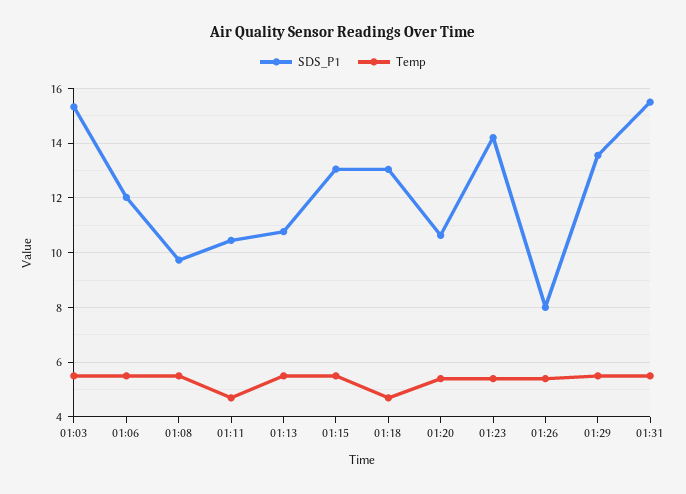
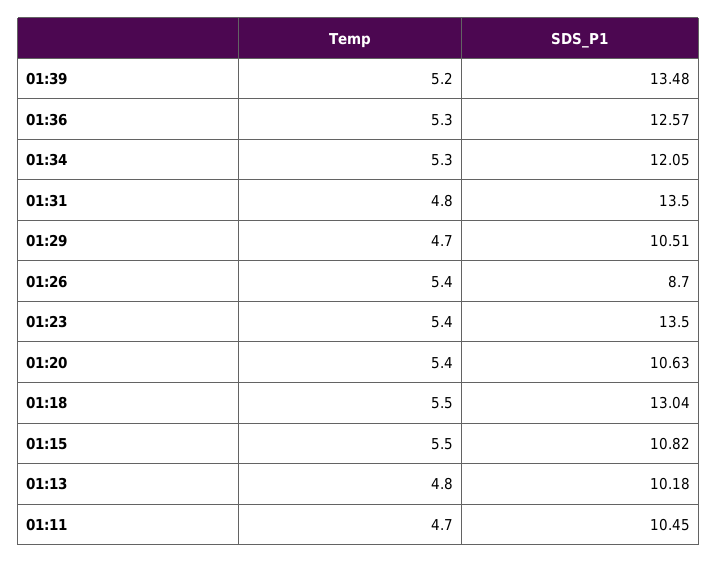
SDS_P1, 01:03: 15.25 -> none
Temp, 01:03: 5.5 -> none
SDS_P1, 01:06: 12 -> none
Temp, 01:06: 5.5 -> none
SDS_P1, 01:08: 9.75 -> none
Temp, 01:08: 5.5 -> none
SDS_P1, 01:13: 10.75 -> 10.18
Temp, 01:13: 5.5 -> 4.8
SDS_P1, 01:15: 13 -> 10.82
Temp, 01:18: 4.75 -> 5.5
SDS_P1, 01:23: 14.25 -> 13.5
SDS_P1, 01:26: 8 -> 8.7
SDS_P1, 01:29: 13.5 -> 10.51
Temp, 01:29: 5.5 -> 4.7
SDS_P1, 01:31: 15.5 -> 13.5
Temp, 01:31: 5.5 -> 4.8
Temp, 01:39: none -> 5.2
SDS_P1, 01:39: none -> 13.48
Temp, 01:36: none -> 5.3
SDS_P1, 01:36: none -> 12.57
Temp, 01:34: none -> 5.3
SDS_P1, 01:34: none -> 12.05

